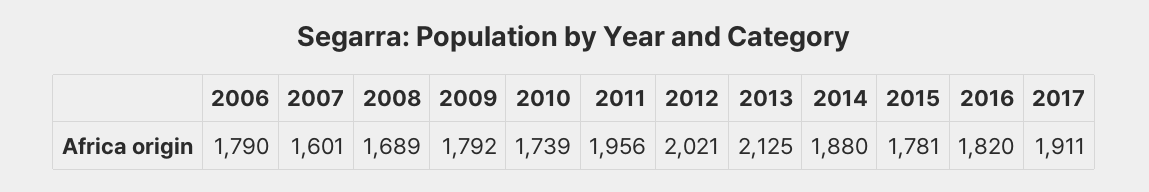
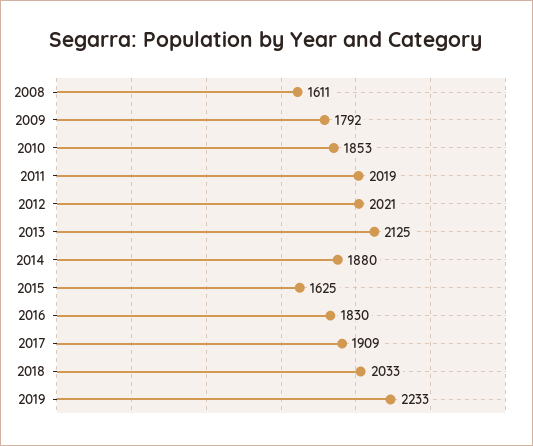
2006: 1790 -> none
2007: 1601 -> none
2008: 1689 -> 1611
2010: 1739 -> 1853
2011: 1956 -> 2019
2015: 1781 -> 1625
2016: 1820 -> 1830
2017: 1911 -> 1909
2018: none -> 2033
2019: none -> 2233

